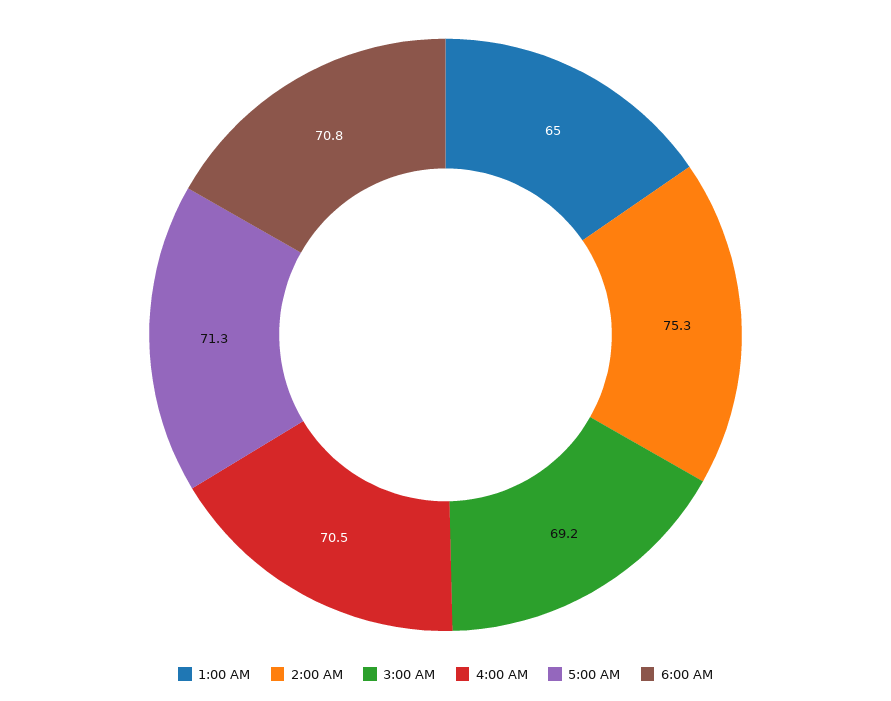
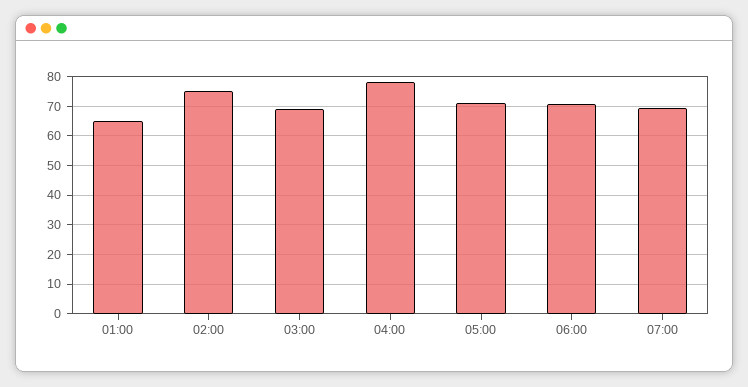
4:00 AM: 70.5 -> 77.5
07:00: none -> 70

